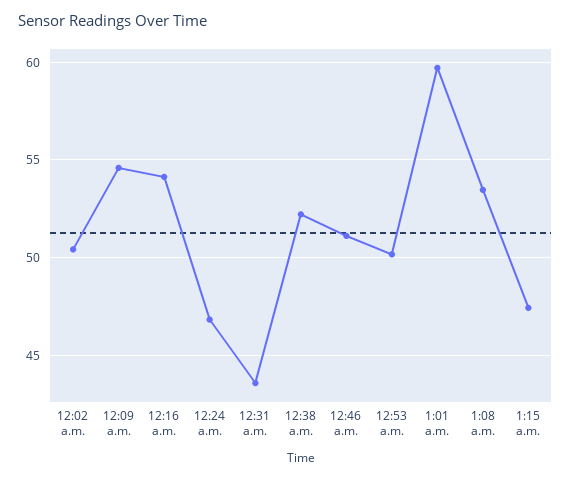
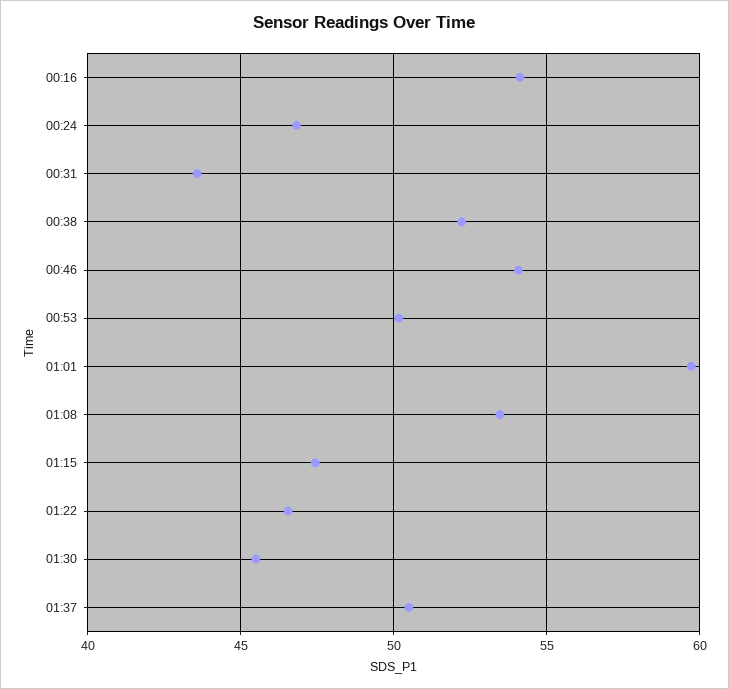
12:02 a.m.: 50.5 -> none
12:09 a.m.: 54.5 -> none
12:46 a.m.: 51 -> 54
01:22: none -> 46.5
01:30: none -> 45.5
01:37: none -> 50.5

